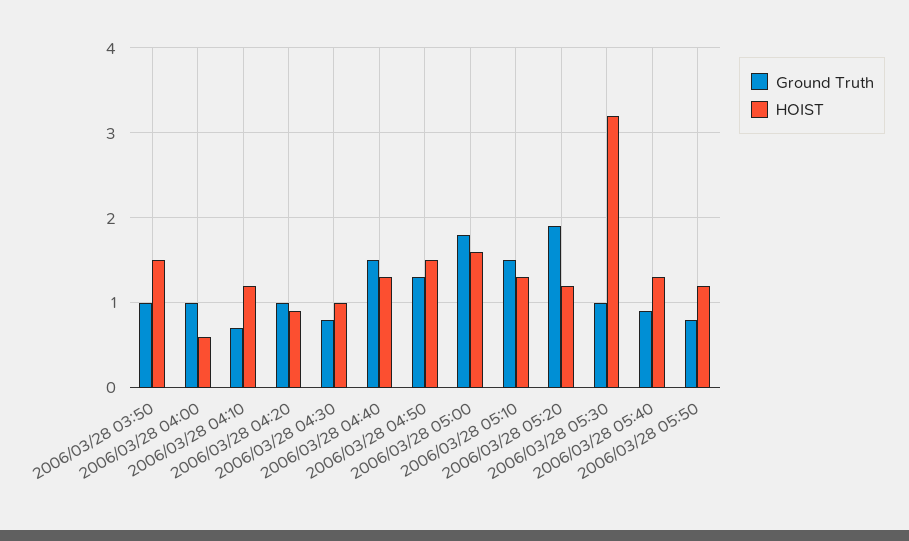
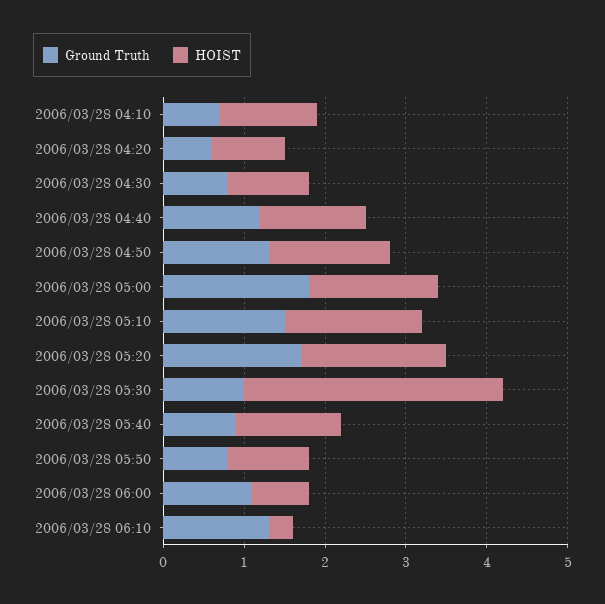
Ground Truth, 2006/03/28 03:50: 1 -> none
HOIST, 2006/03/28 03:50: 1.5 -> none
Ground Truth, 2006/03/28 04:00: 1 -> none
HOIST, 2006/03/28 04:00: 0.6 -> none
Ground Truth, 2006/03/28 04:20: 1 -> 0.6
Ground Truth, 2006/03/28 04:40: 1.5 -> 1.2
HOIST, 2006/03/28 05:10: 1.3 -> 1.7
Ground Truth, 2006/03/28 05:20: 1.9 -> 1.7
HOIST, 2006/03/28 05:20: 1.2 -> 1.8
HOIST, 2006/03/28 05:50: 1.2 -> 1
Ground Truth, 2006/03/28 06:00: none -> 1.1
HOIST, 2006/03/28 06:00: none -> 0.7
Ground Truth, 2006/03/28 06:10: none -> 1.3
HOIST, 2006/03/28 06:10: none -> 0.3

